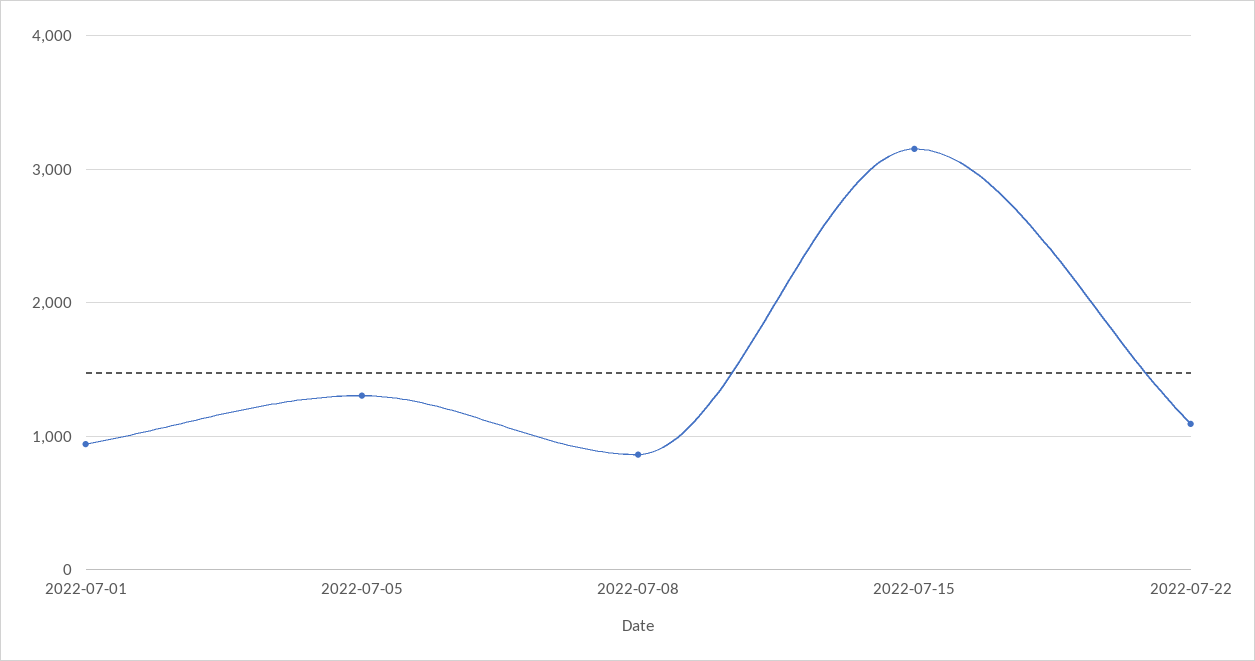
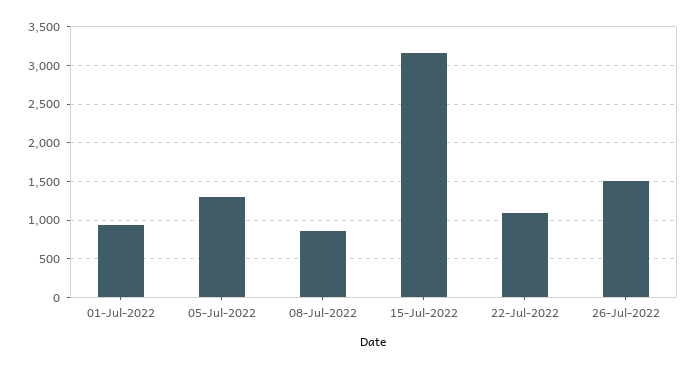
26-Jul-2022: none -> 1500

